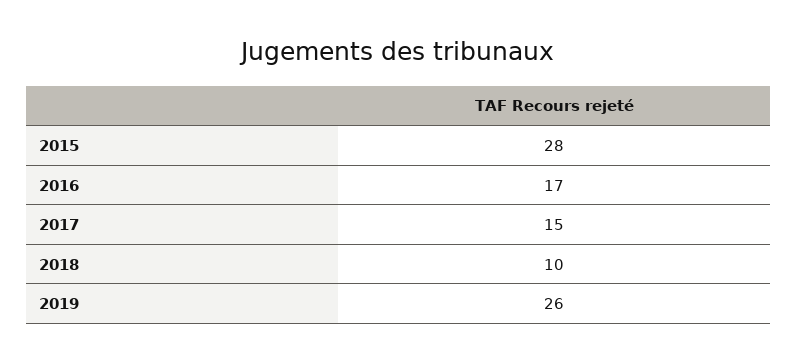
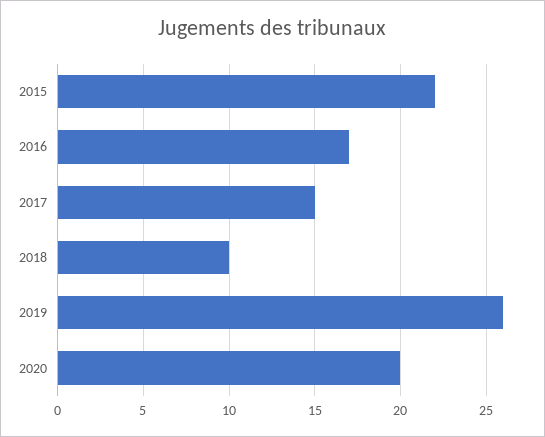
2015: 28 -> 22
2020: none -> 20

